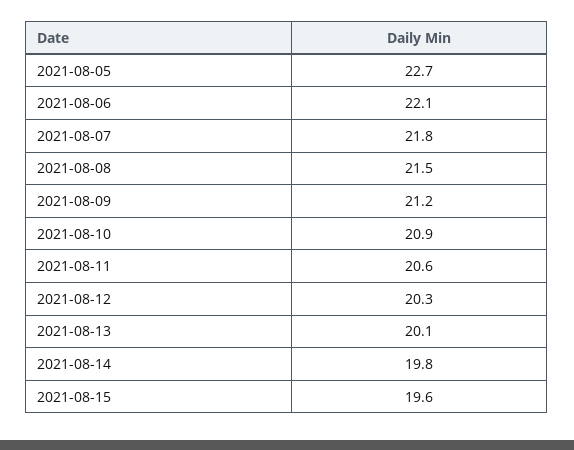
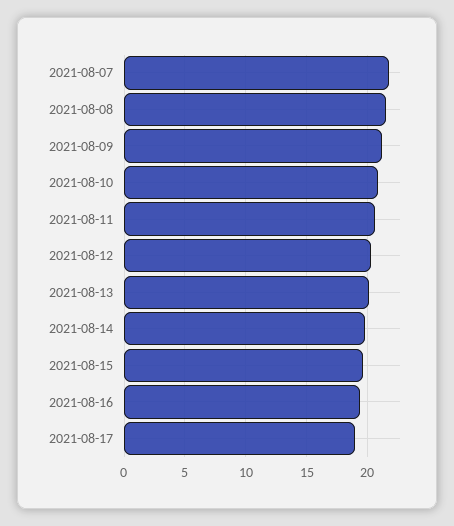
2021-08-05: 22.7 -> none
2021-08-06: 22.1 -> none
2021-08-16: none -> 19.5
2021-08-17: none -> 19

